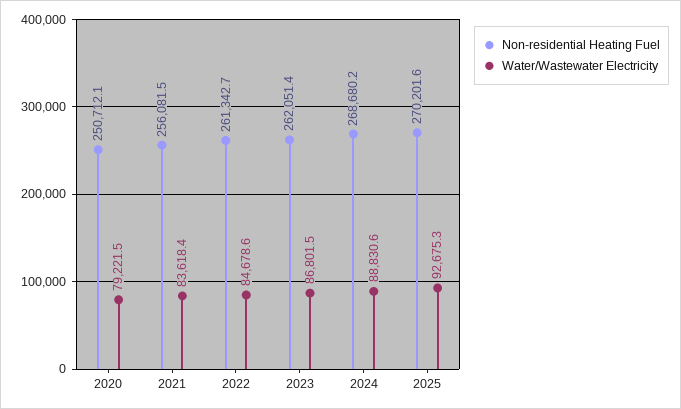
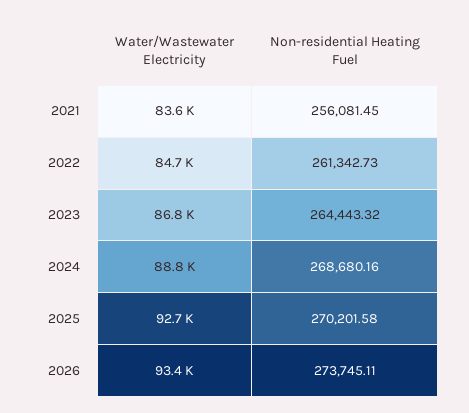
Non-residential Heating Fuel, 2020: 250712.1 -> none
Water/Wastewater Electricity, 2020: 79221.5 -> none
Non-residential Heating Fuel, 2023: 262051.4 -> 264443.32
Water/Wastewater Electricity, 2026: none -> 93400
Non-residential Heating Fuel, 2026: none -> 273745.11

